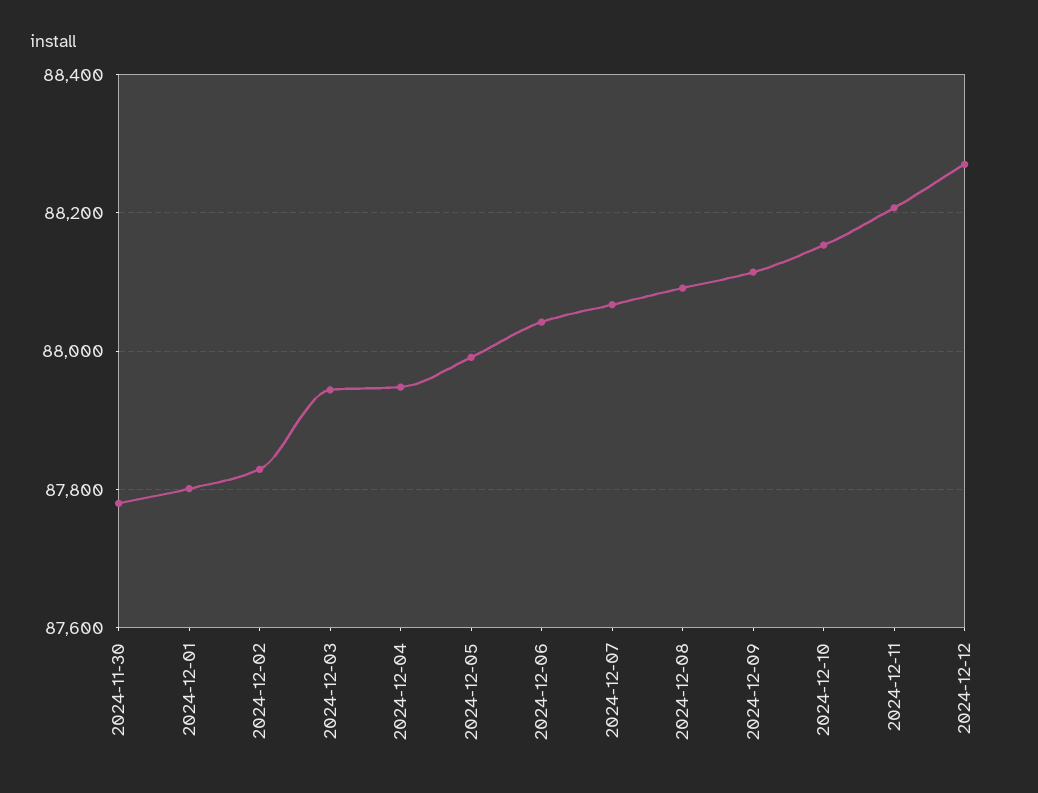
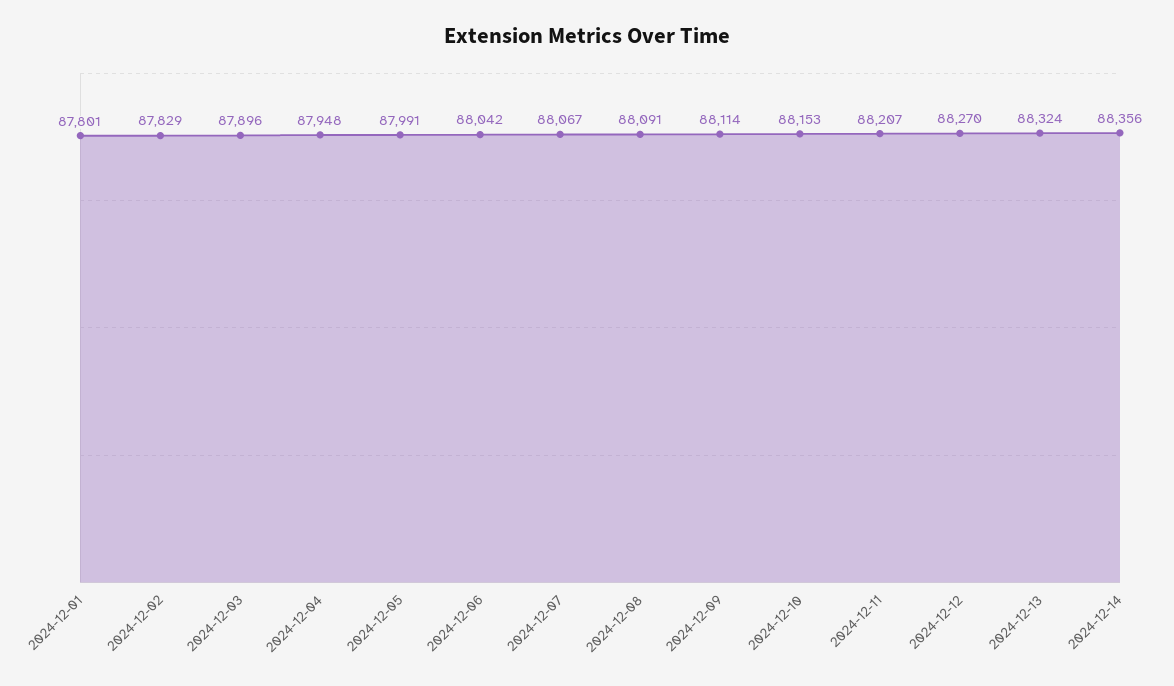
2024-11-30: 87780 -> none
2024-12-03: 87940 -> 87896
2024-12-13: none -> 88324
2024-12-14: none -> 88356

